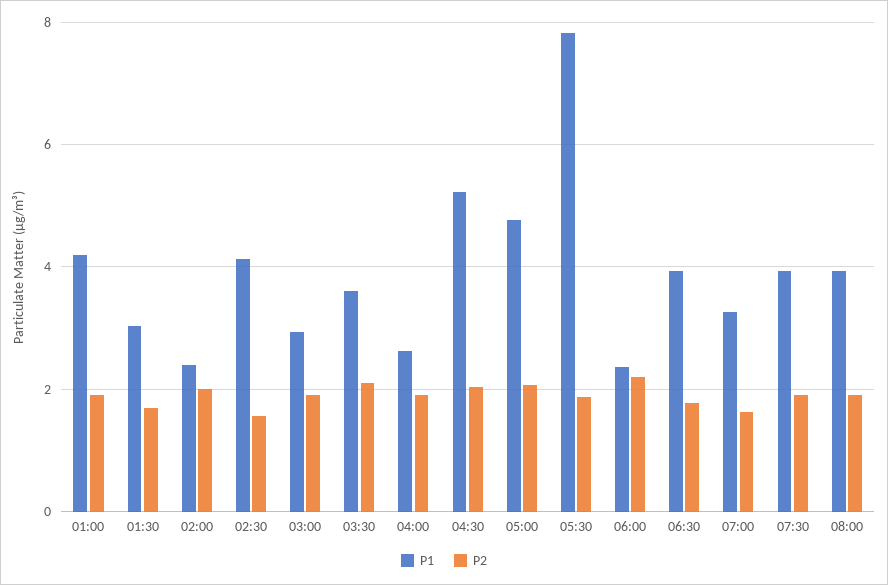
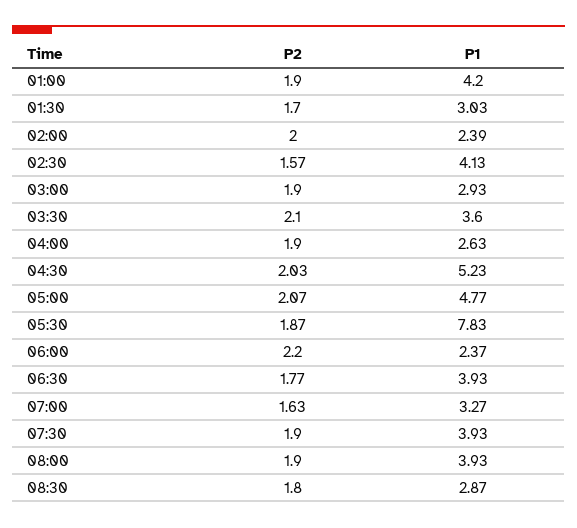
P2, 08:30: none -> 1.8
P1, 08:30: none -> 2.87

